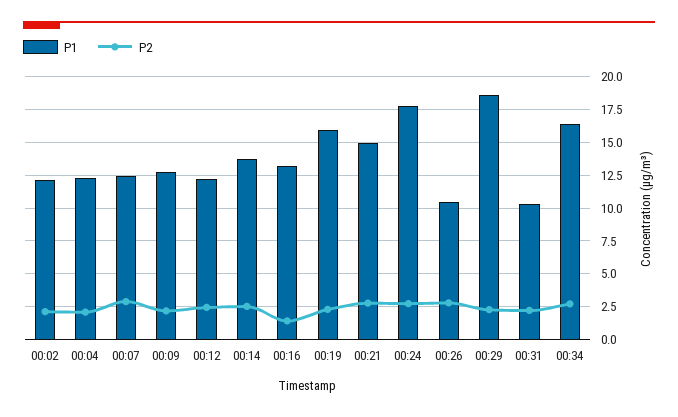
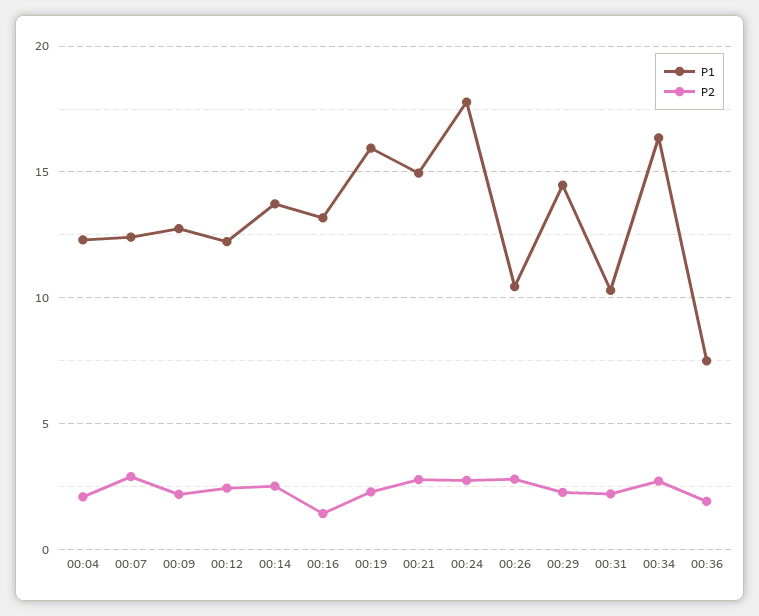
P1, 00:02: 12 -> none
P2, 00:02: 2 -> none
P1, 00:29: 18.5 -> 14.5
P1, 00:36: none -> 7.5
P2, 00:36: none -> 2

